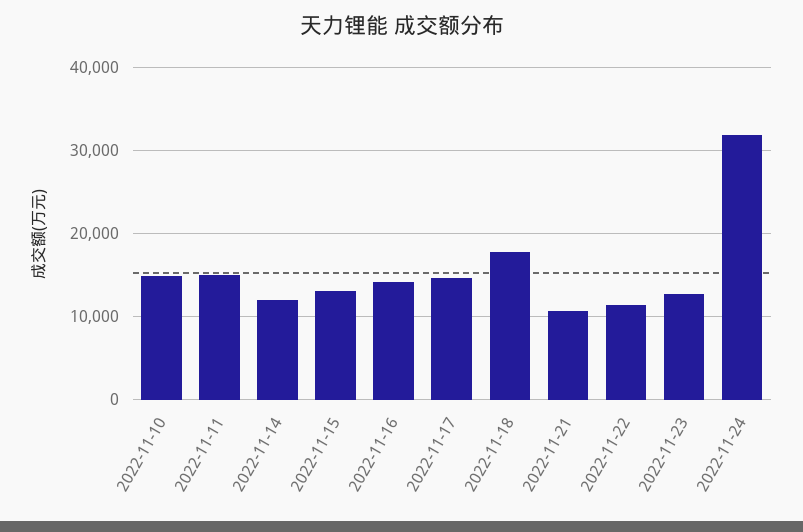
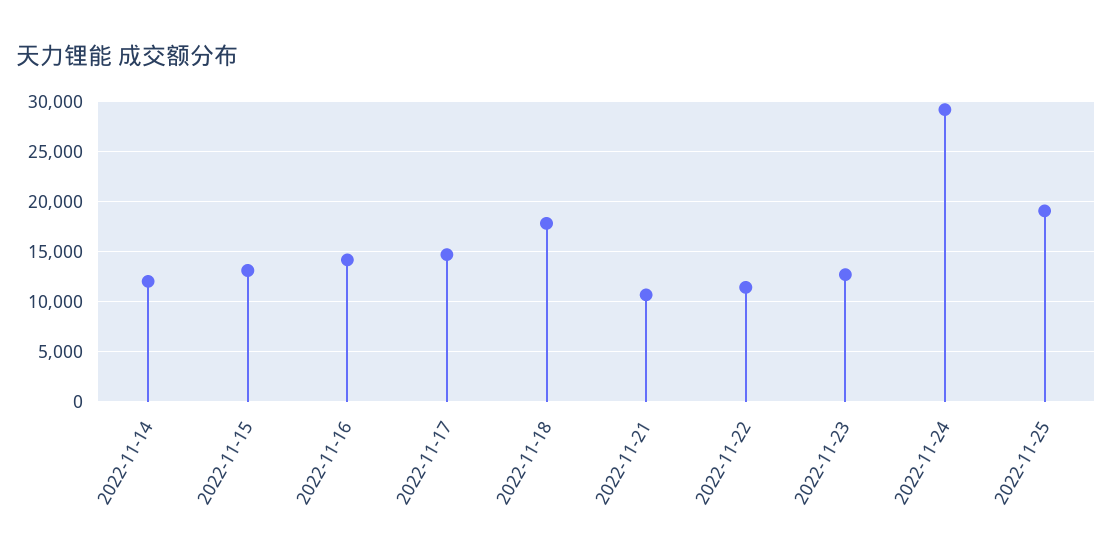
2022-11-10: 15000 -> none
2022-11-11: 15000 -> none
2022-11-24: 32000 -> 29000
2022-11-25: none -> 19000

